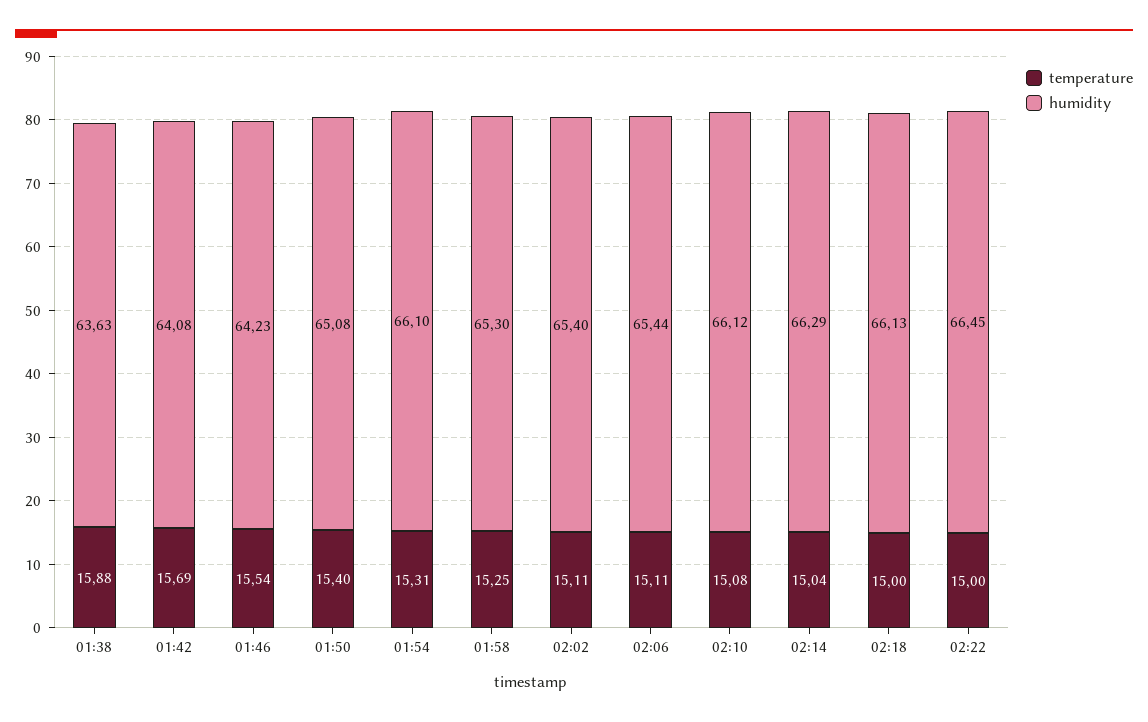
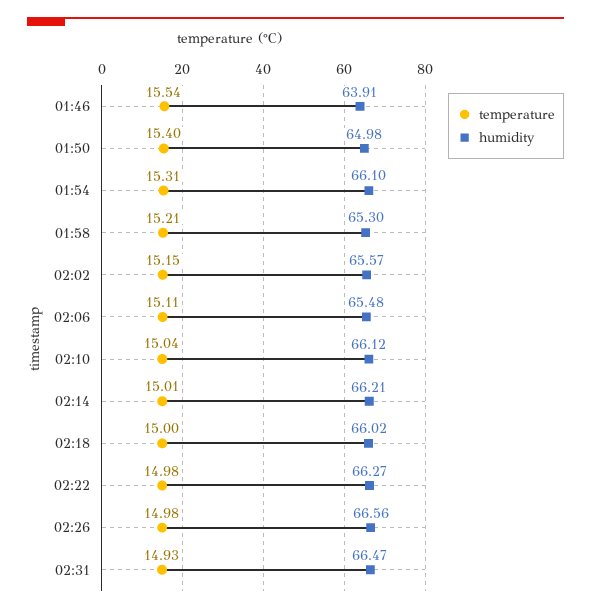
temperature, 01:38: 15.88 -> none
humidity, 01:38: 63.63 -> none
temperature, 01:42: 15.69 -> none
humidity, 01:42: 64.08 -> none
humidity, 01:46: 64.23 -> 63.91
humidity, 01:50: 65.08 -> 64.98
temperature, 01:58: 15.25 -> 15.21
temperature, 02:02: 15.11 -> 15.15
humidity, 02:02: 65.4 -> 65.57
humidity, 02:06: 65.44 -> 65.48
temperature, 02:10: 15.08 -> 15.04
temperature, 02:14: 15.04 -> 15.01
humidity, 02:14: 66.29 -> 66.21
humidity, 02:18: 66.13 -> 66.02
temperature, 02:22: 15 -> 14.98
humidity, 02:22: 66.45 -> 66.27
temperature, 02:26: none -> 14.98
humidity, 02:26: none -> 66.56
temperature, 02:31: none -> 14.93
humidity, 02:31: none -> 66.47

